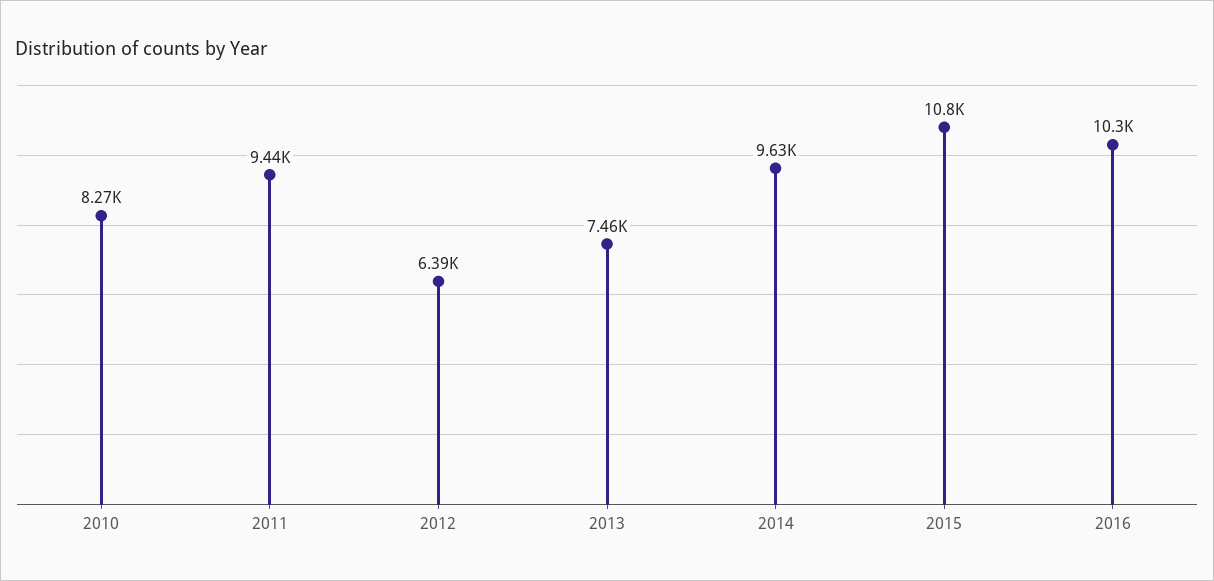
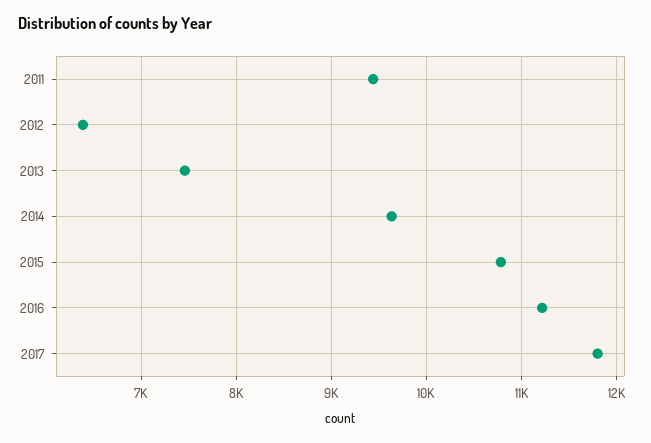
2010: 8270 -> none
2016: 10300 -> 11200
2017: none -> 11800

